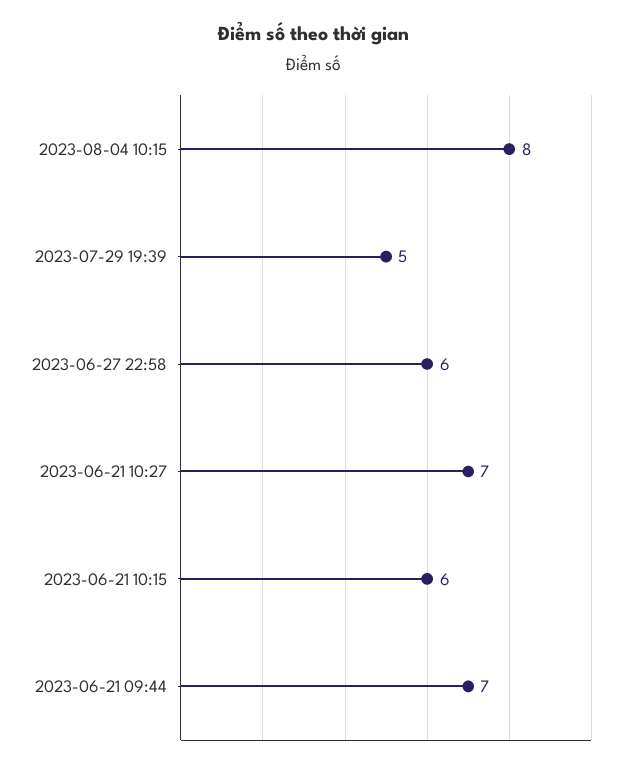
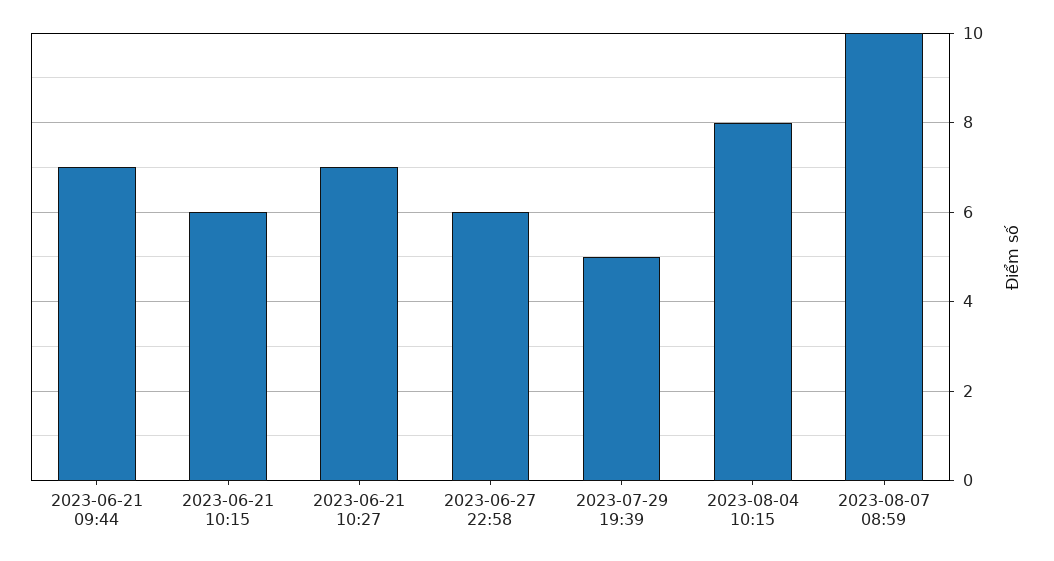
2023-08-07 08:59: none -> 10

